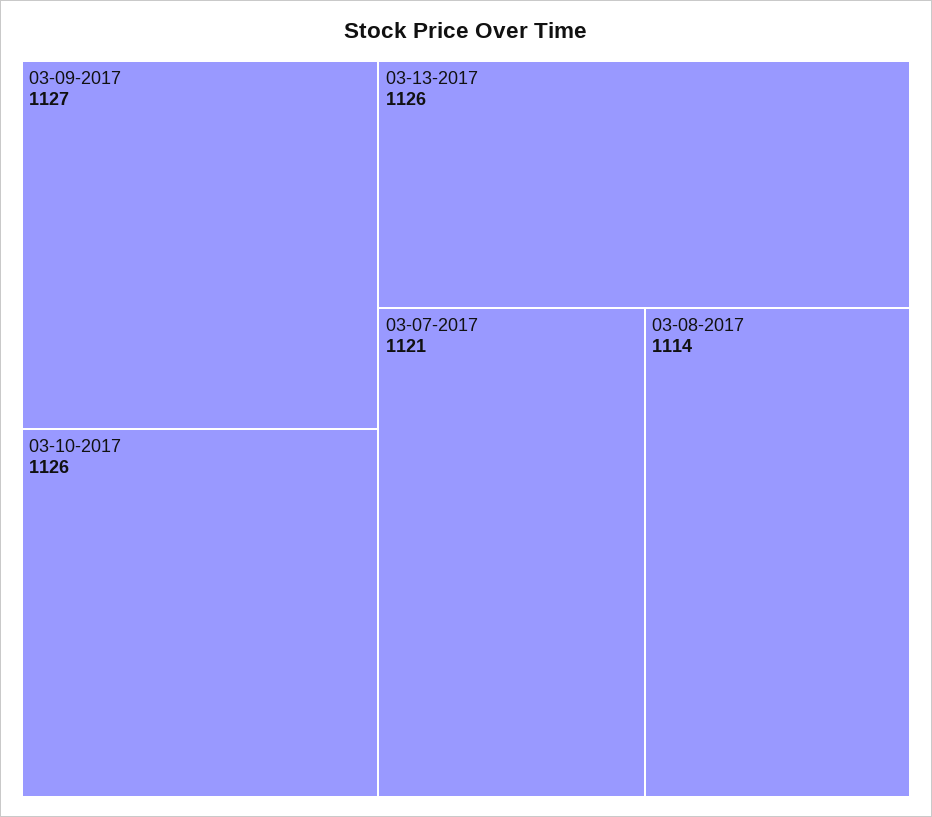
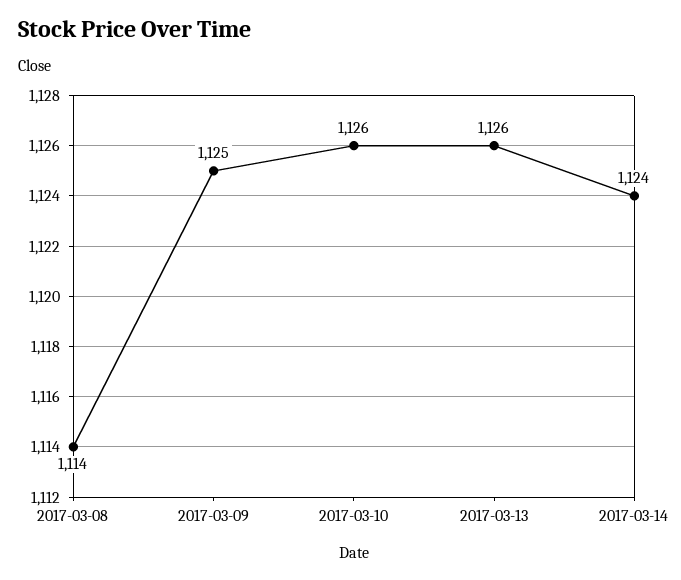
03-09-2017: 1127 -> 1125
03-07-2017: 1121 -> none
2017-03-14: none -> 1124

